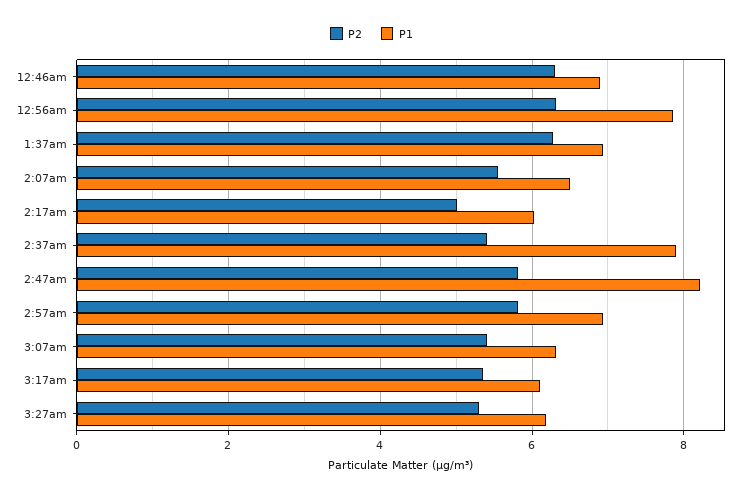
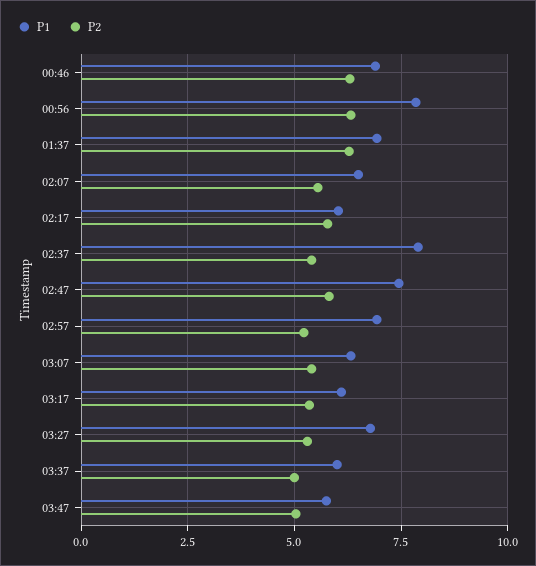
P2, 2:17am: 5 -> 5.75
P1, 2:47am: 8.2 -> 7.5
P2, 2:57am: 5.8 -> 5.25
P1, 3:27am: 6.2 -> 6.75
P1, 03:37: none -> 6
P2, 03:37: none -> 5
P1, 03:47: none -> 5.75
P2, 03:47: none -> 5

